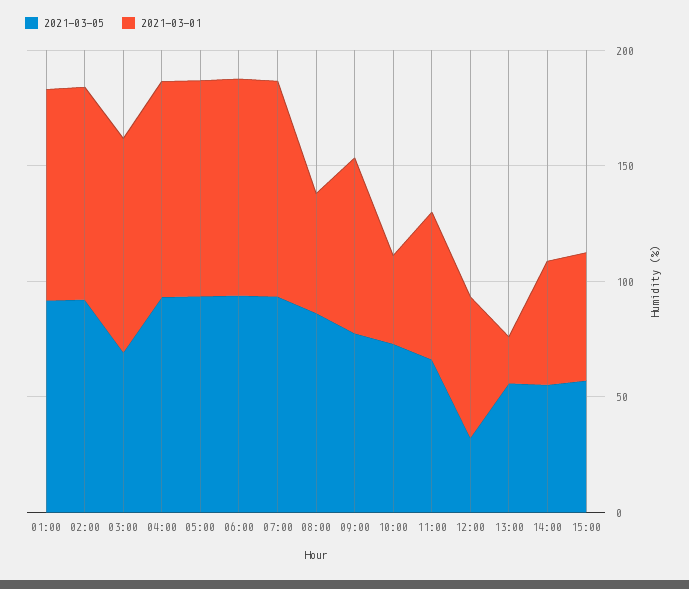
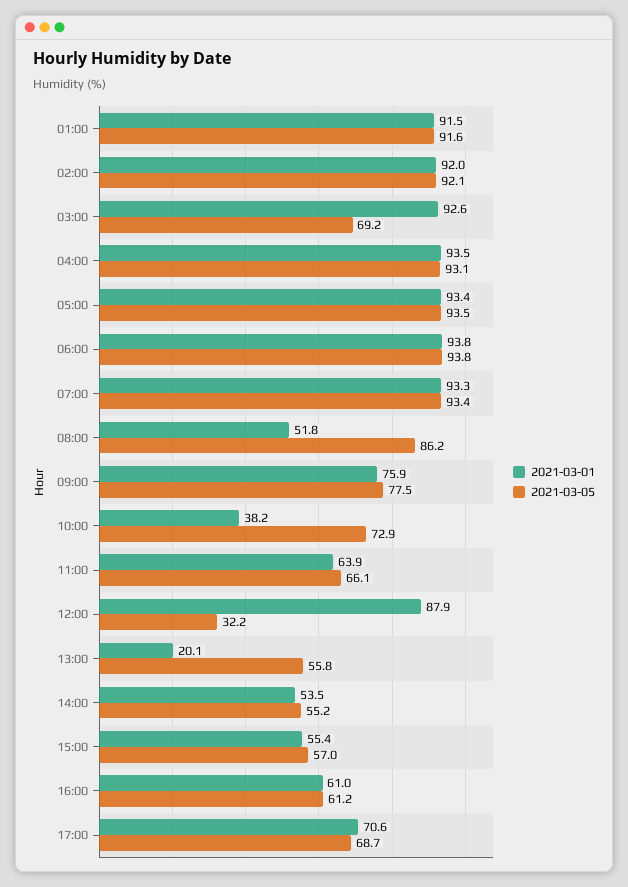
2021-03-01, 12:00: 60 -> 87.9
2021-03-01, 16:00: none -> 61
2021-03-05, 16:00: none -> 61.2
2021-03-01, 17:00: none -> 70.6
2021-03-05, 17:00: none -> 68.7

